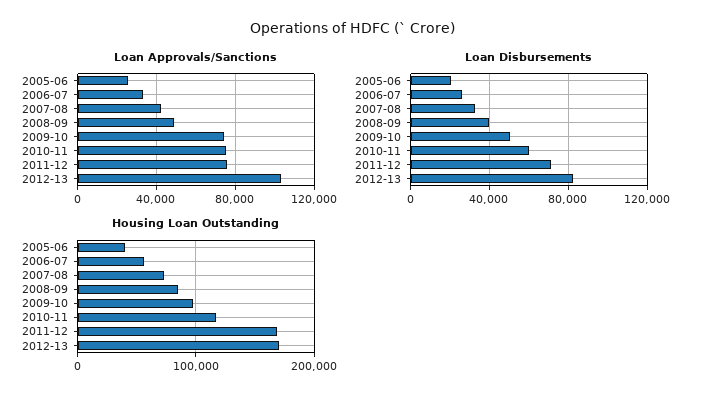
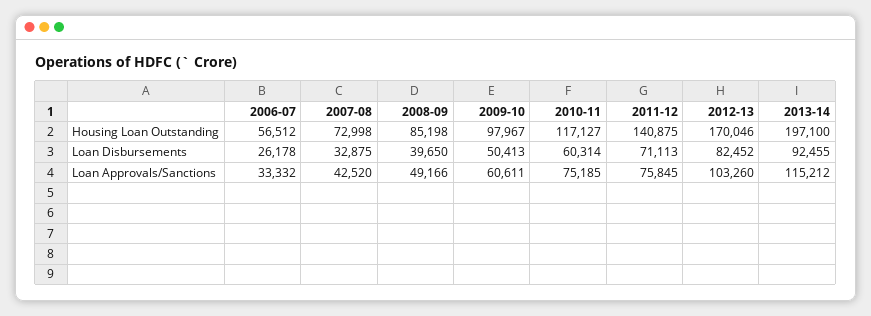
Loan Approvals/Sanctions, 2005-06: 25000 -> none
Loan Approvals/Sanctions, 2009-10: 75000 -> 60611
Loan Disbursements, 2005-06: 20000 -> none
Housing Loan Outstanding, 2005-06: 40000 -> none
Housing Loan Outstanding, 2011-12: 170000 -> 140875
Housing Loan Outstanding, 2013-14: none -> 197100
Loan Disbursements, 2013-14: none -> 92455
Loan Approvals/Sanctions, 2013-14: none -> 115212

